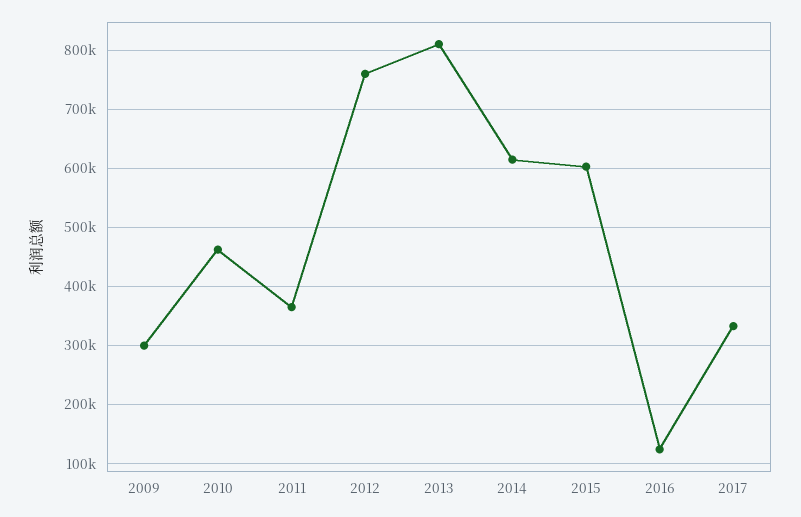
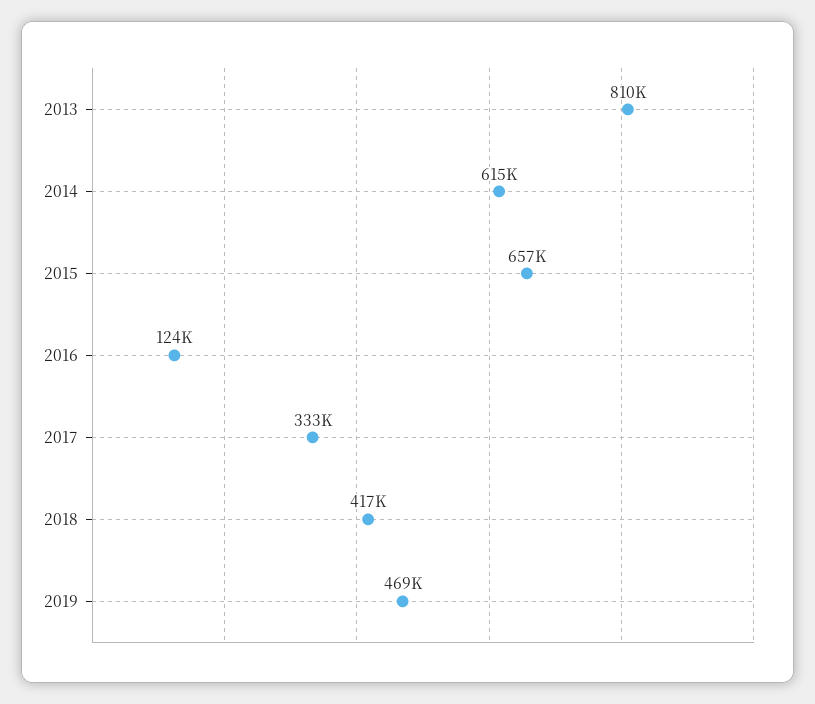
2009: 300000 -> none
2010: 460000 -> none
2011: 360000 -> none
2012: 760000 -> none
2015: 600000 -> 657000
2018: none -> 417000
2019: none -> 469000

